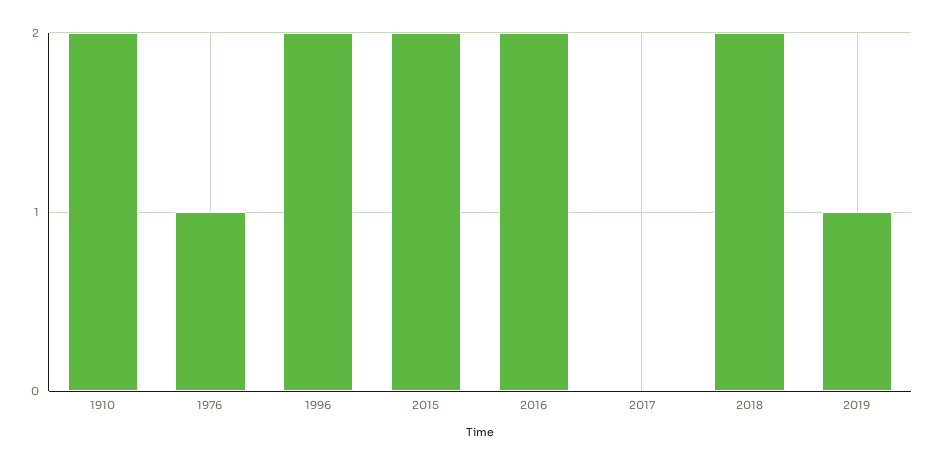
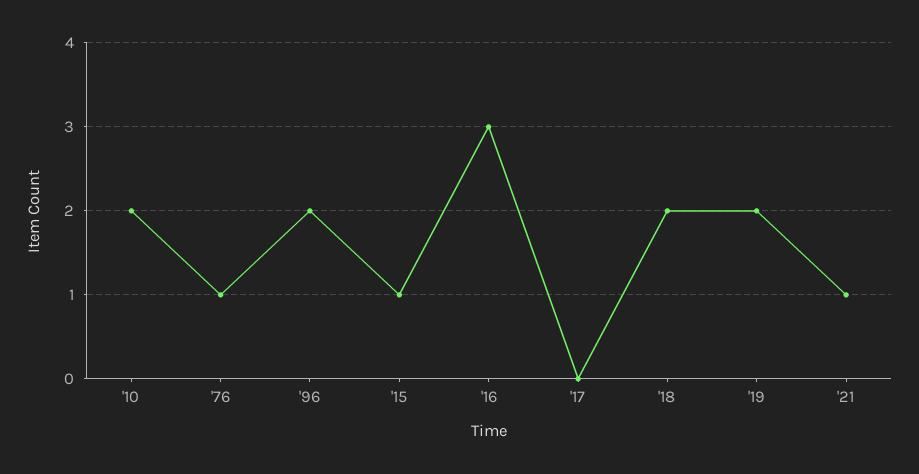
2015: 2 -> 1
2016: 2 -> 3
2019: 1 -> 2
'21: none -> 1

